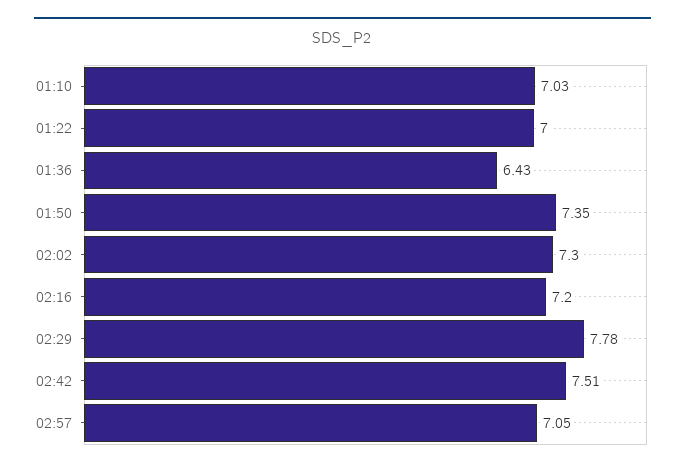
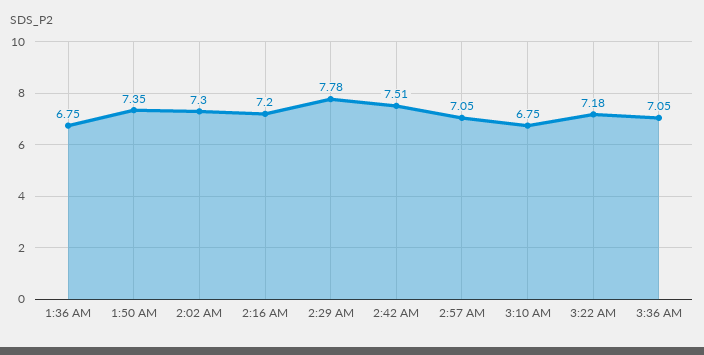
01:10: 7.03 -> none
01:22: 7 -> none
01:36: 6.43 -> 6.75
3:10 AM: none -> 6.75
3:22 AM: none -> 7.18
3:36 AM: none -> 7.05

